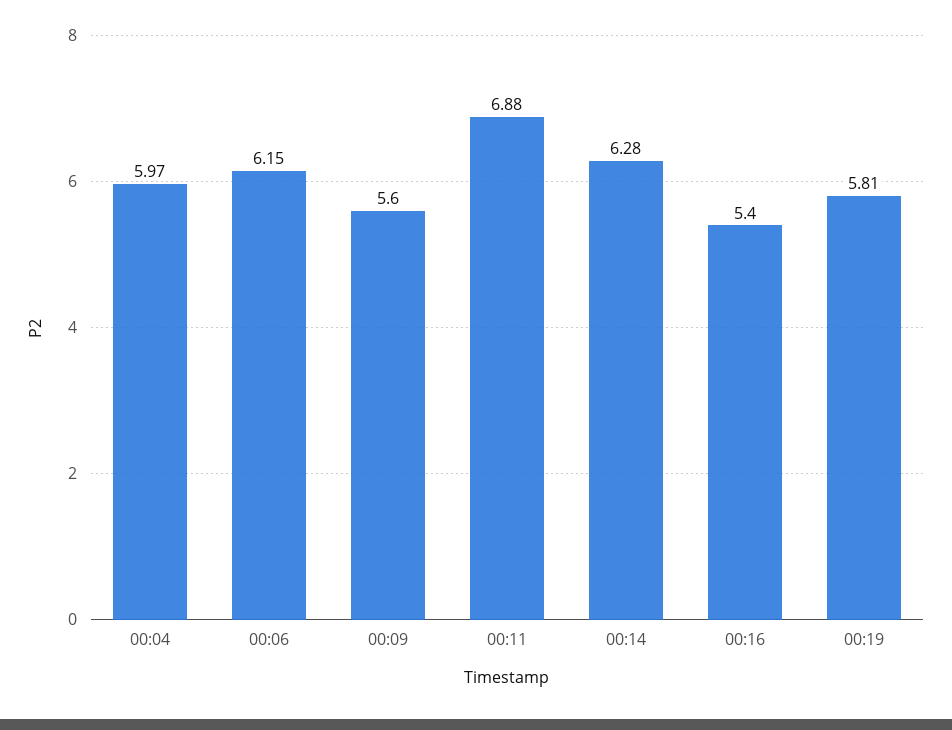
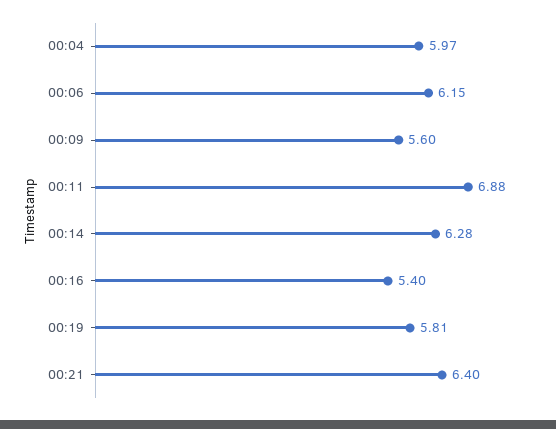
00:21: none -> 6.4

